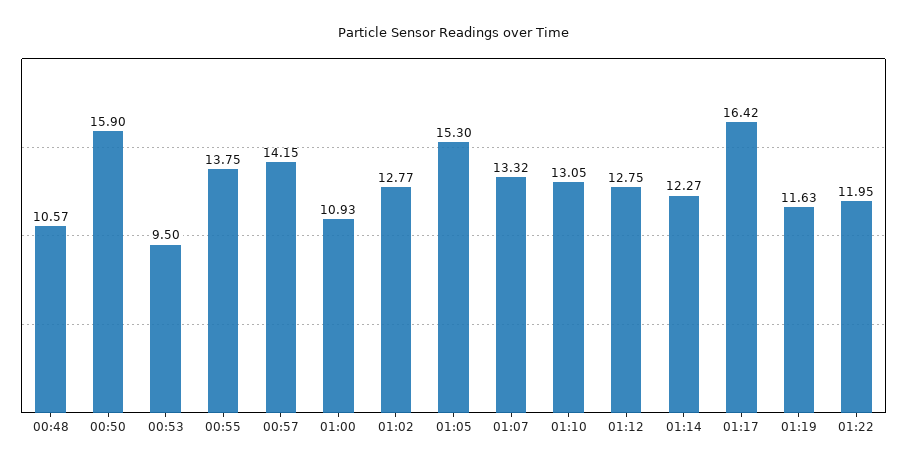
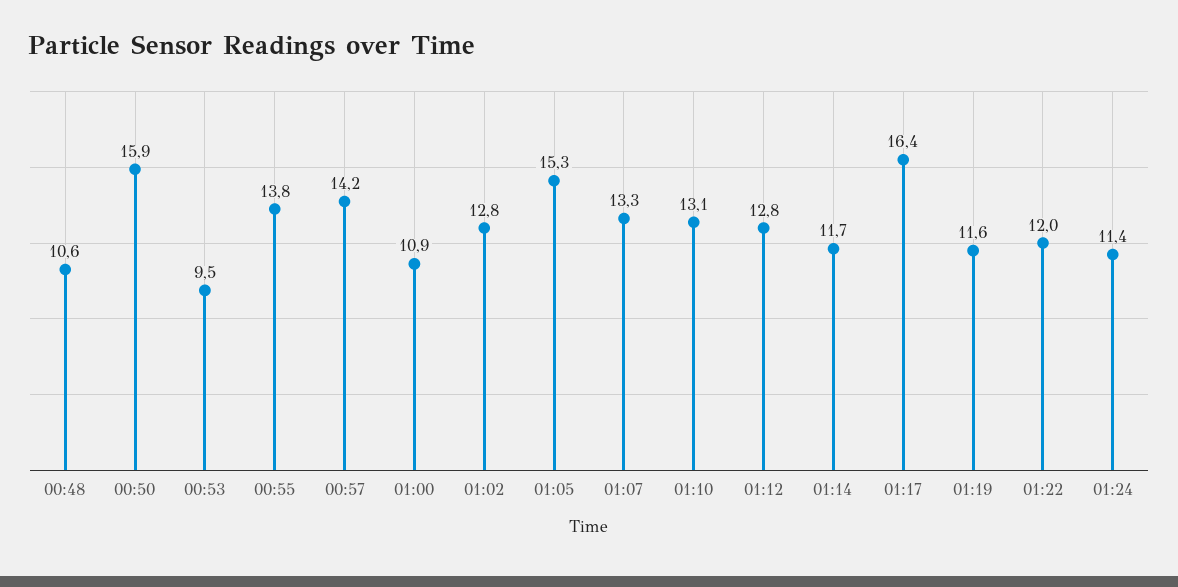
01:14: 12.27 -> 11.7
01:24: none -> 11.4

